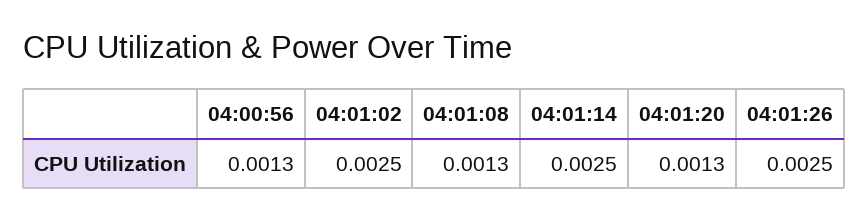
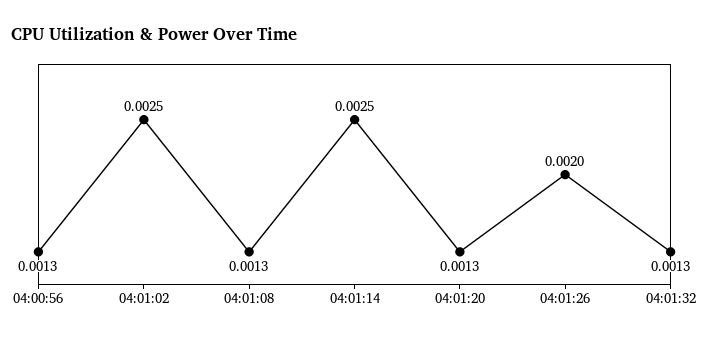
04:01:26: 0.0025 -> 0.002
04:01:32: none -> 0.0013

